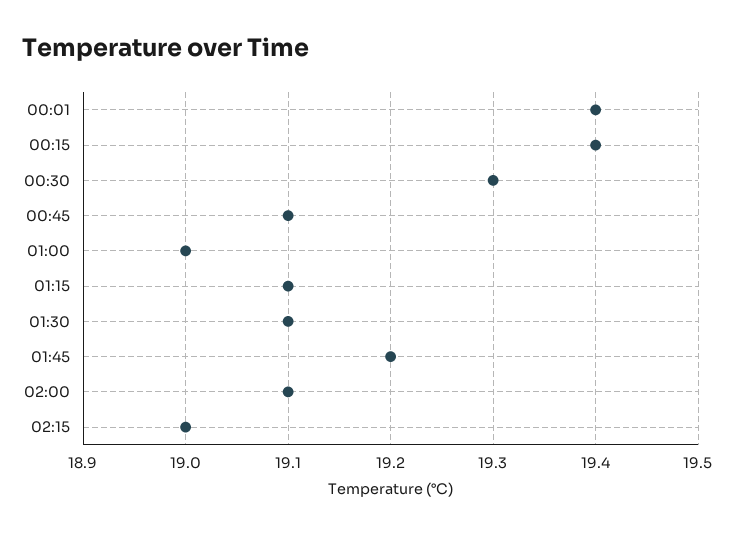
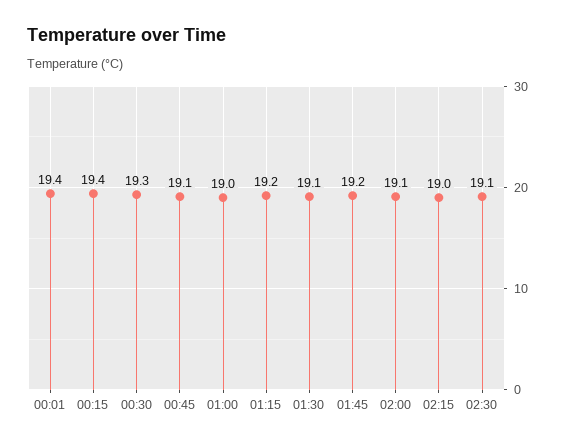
01:15: 19.1 -> 19.2
02:30: none -> 19.1

